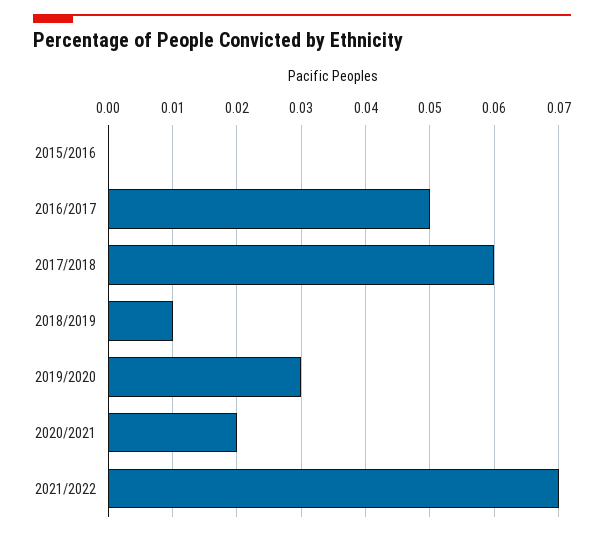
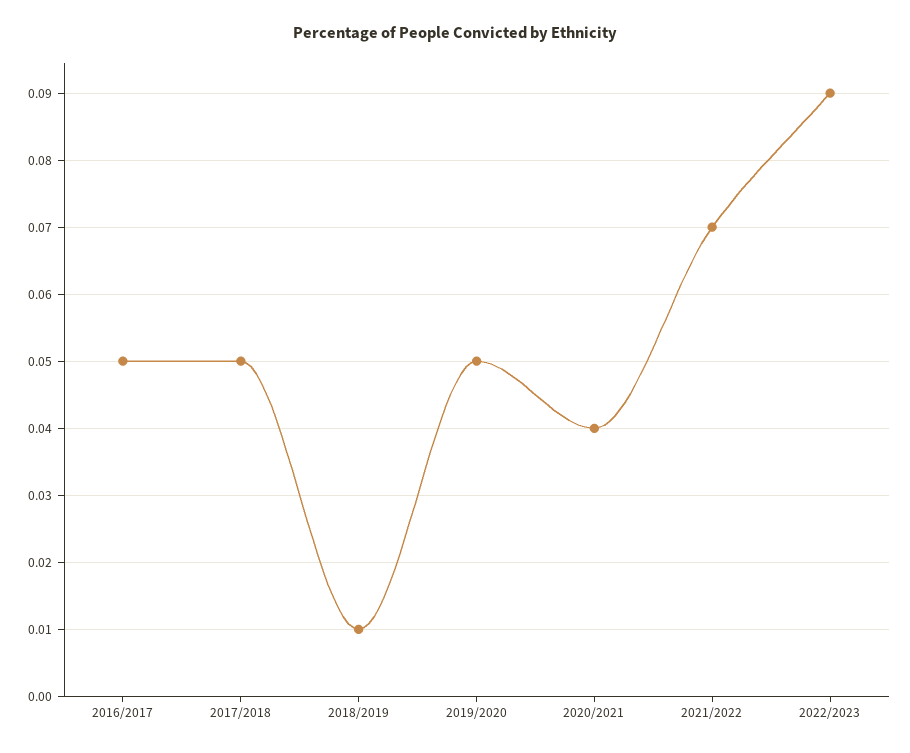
2015/2016: 0 -> none
2017/2018: 0.06 -> 0.05
2019/2020: 0.03 -> 0.05
2020/2021: 0.02 -> 0.04
2022/2023: none -> 0.09

